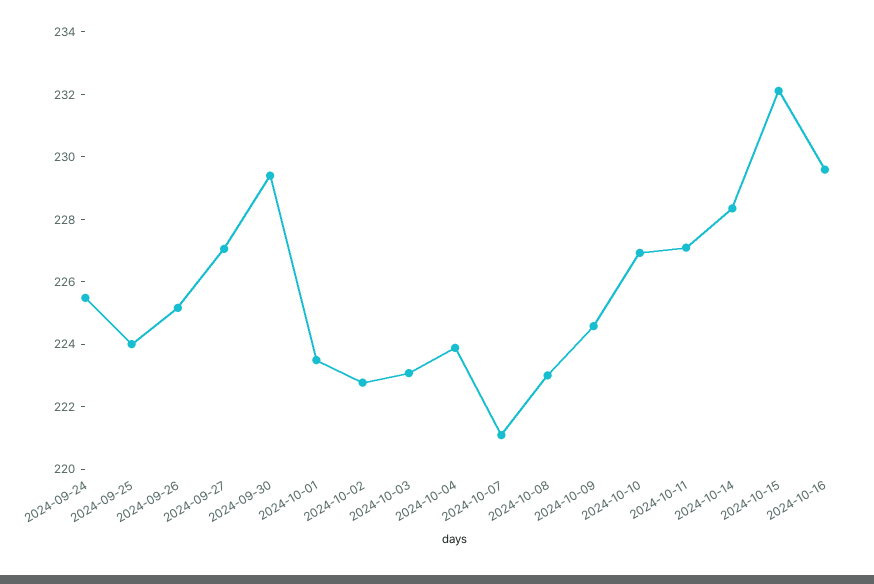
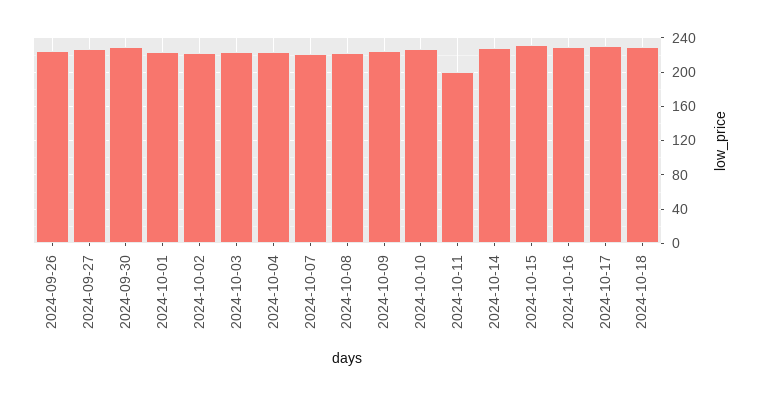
2024-09-24: 225.5 -> none
2024-09-25: 224 -> none
2024-10-11: 227 -> 200
2024-10-17: none -> 230
2024-10-18: none -> 230

